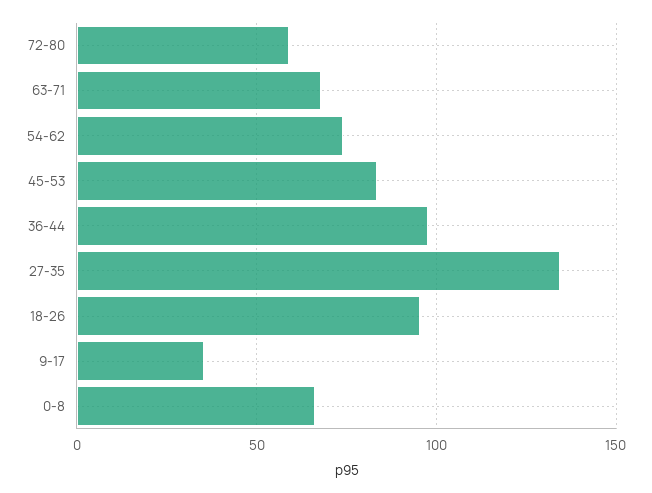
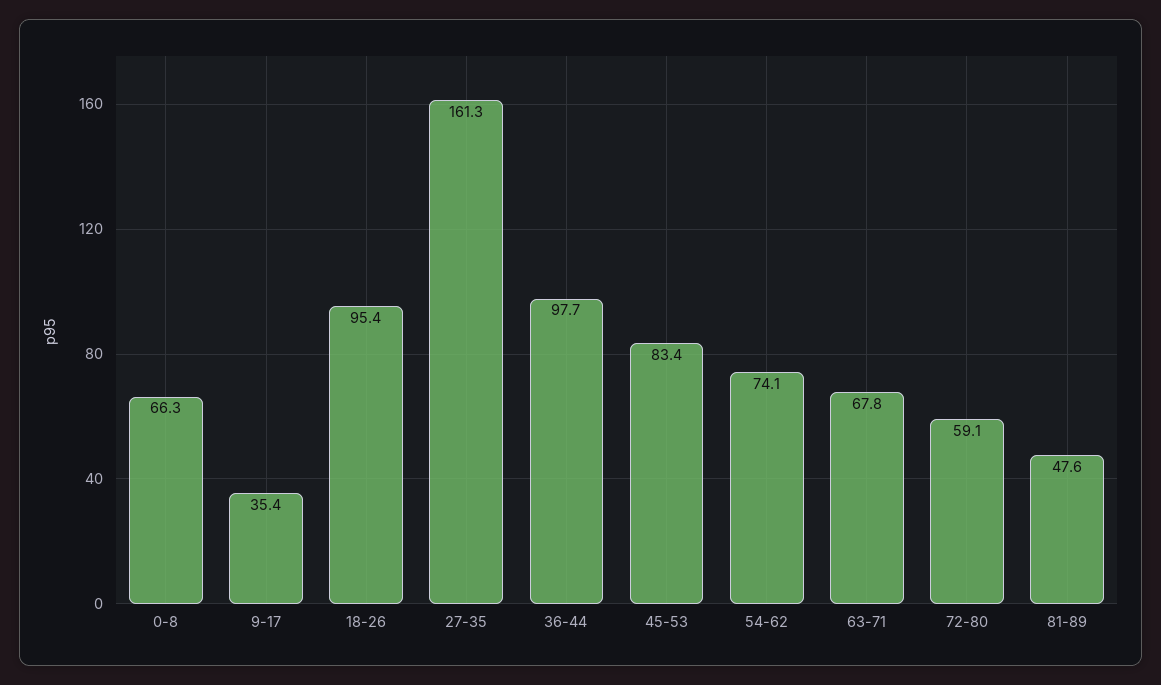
27-35: 135 -> 161.3
81-89: none -> 47.6

